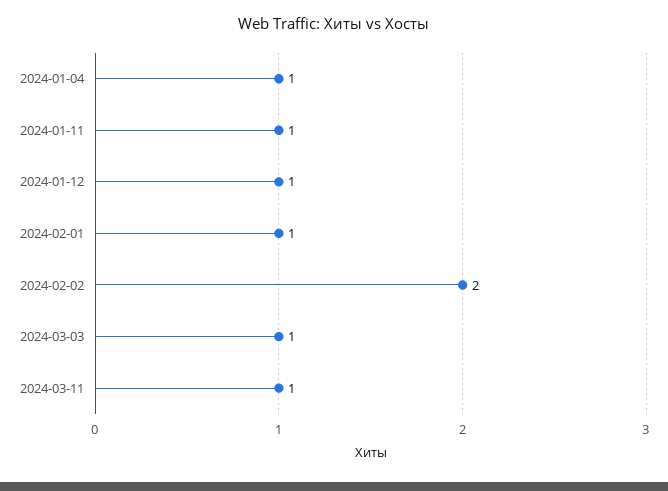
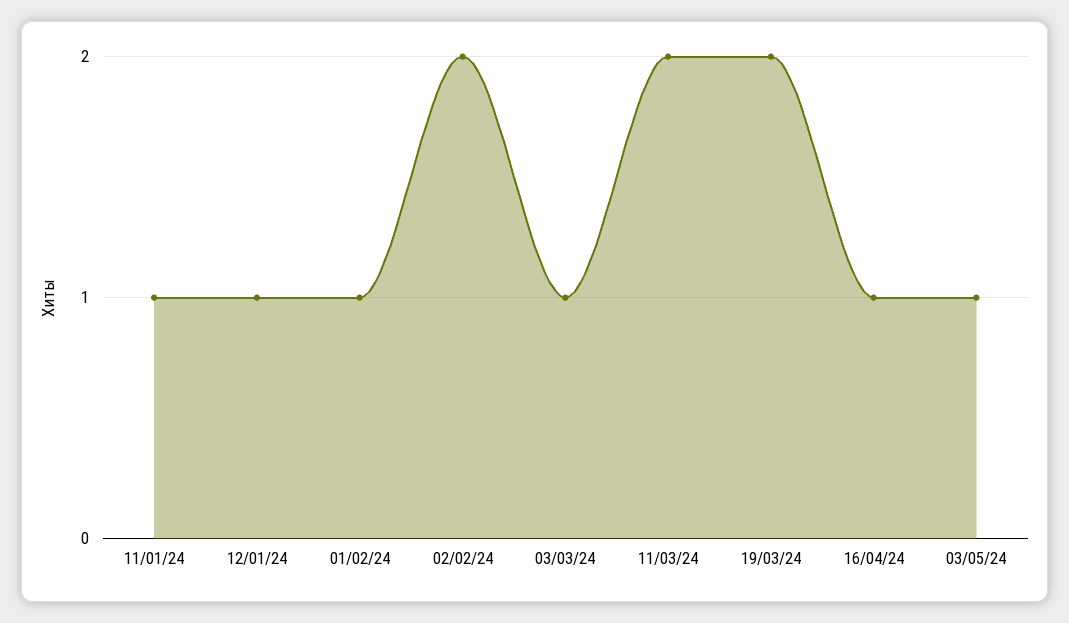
2024-01-04: 1 -> none
2024-03-11: 1 -> 2
19/03/24: none -> 2
16/04/24: none -> 1
03/05/24: none -> 1

